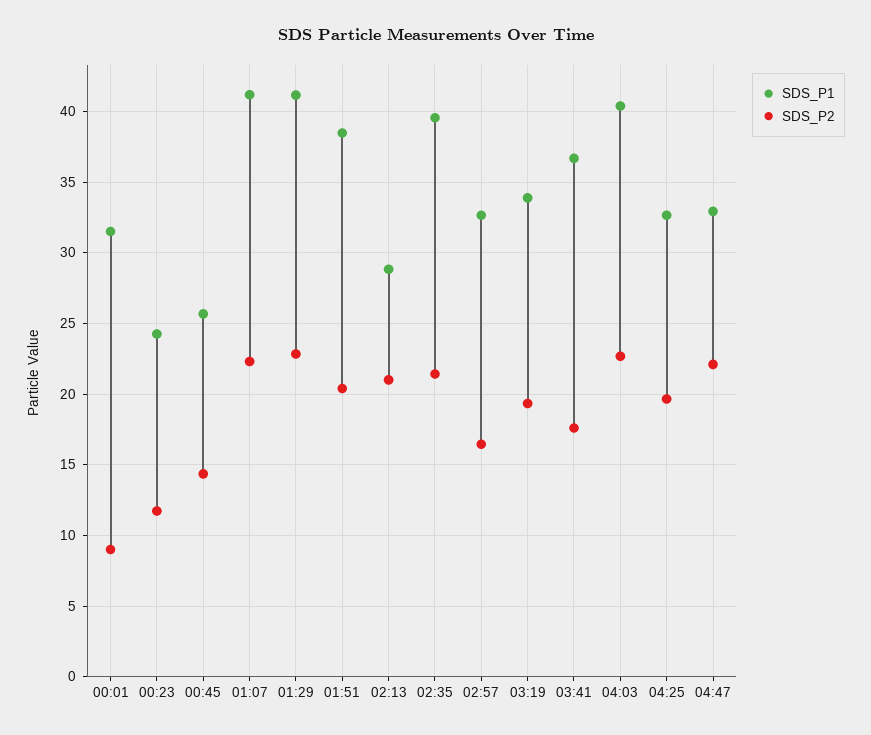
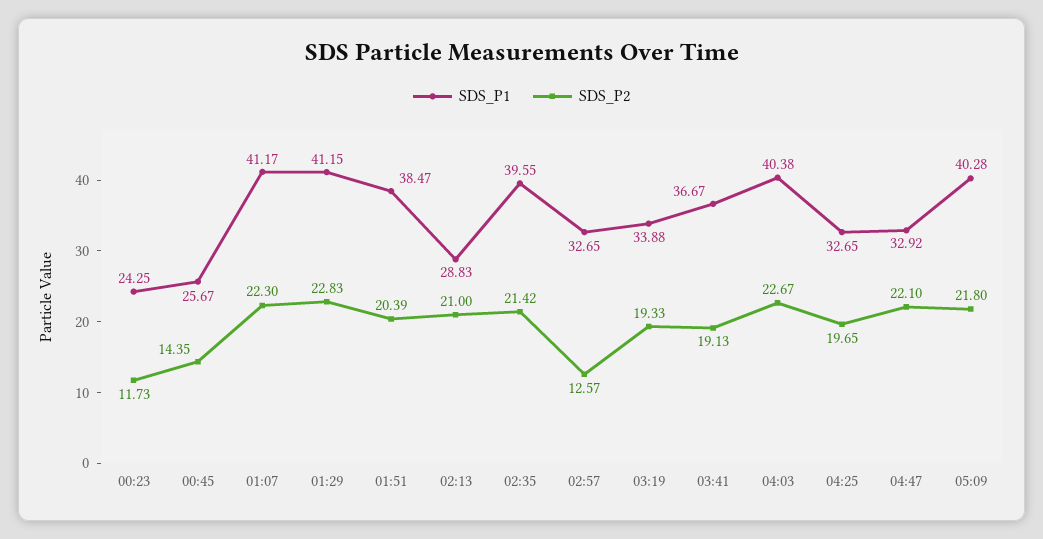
SDS_P1, 00:01: 31.5 -> none
SDS_P2, 00:01: 9 -> none
SDS_P2, 02:57: 16.5 -> 12.57
SDS_P2, 03:41: 17.5 -> 19.13
SDS_P1, 05:09: none -> 40.28
SDS_P2, 05:09: none -> 21.8

